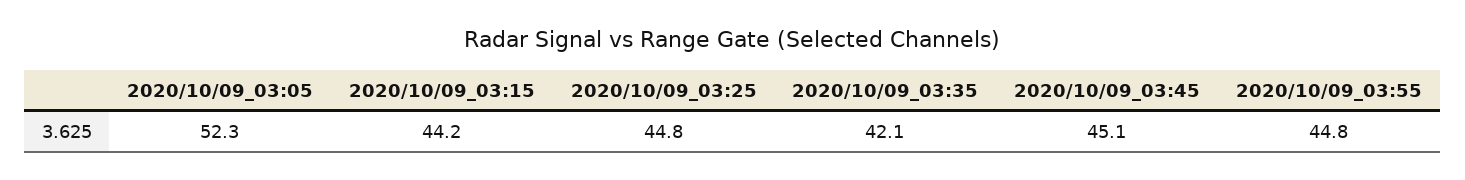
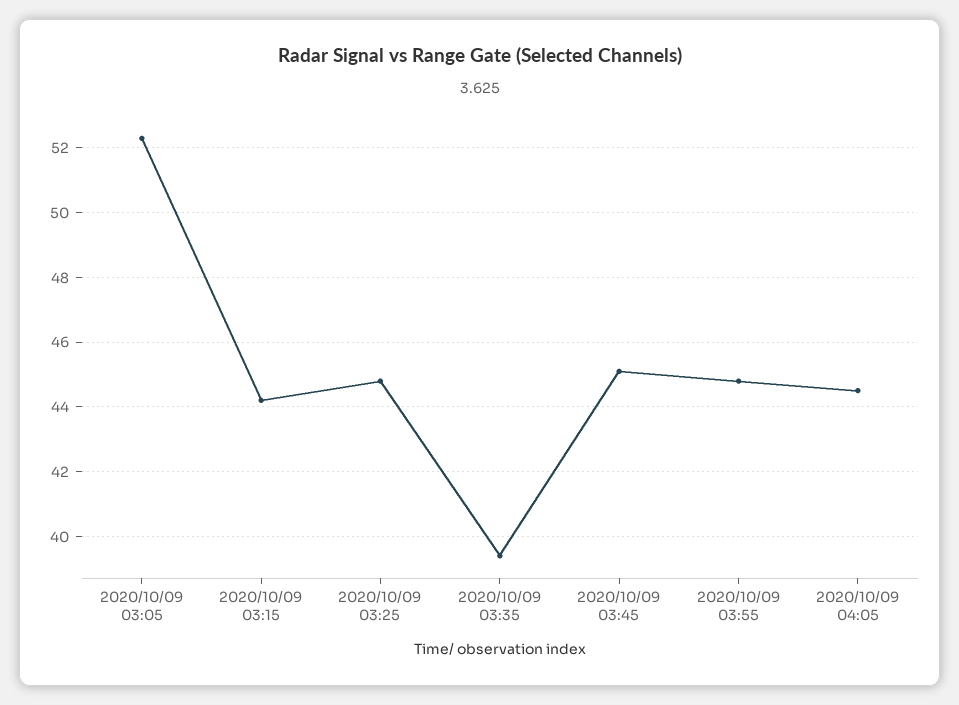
2020/10/09_03:35: 42.1 -> 39.5
2020/10/09 04:05: none -> 44.5

